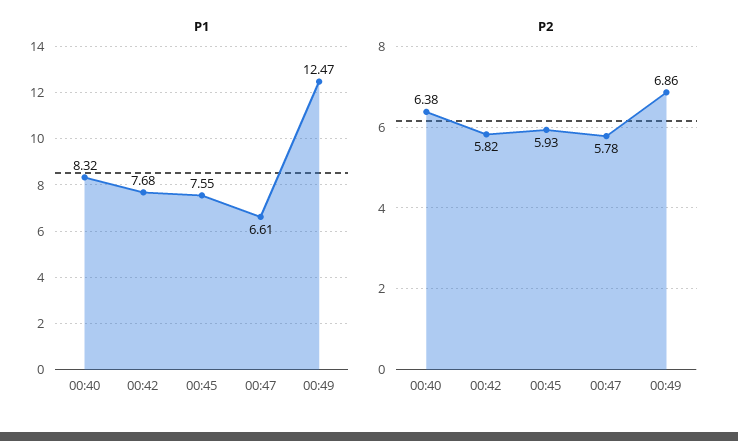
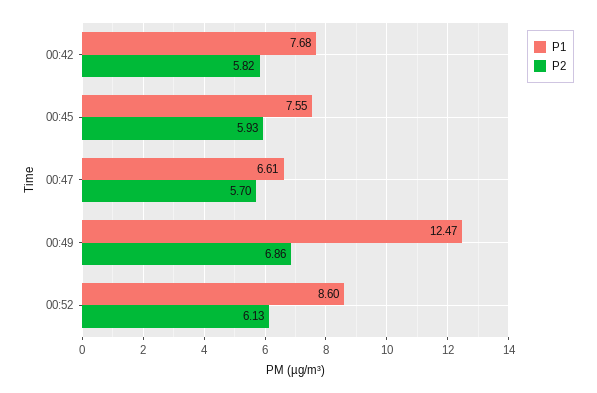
P1, 00:40: 8.32 -> none
P2, 00:40: 6.38 -> none
P2, 00:47: 5.78 -> 5.7
P1, 00:52: none -> 8.6
P2, 00:52: none -> 6.13

